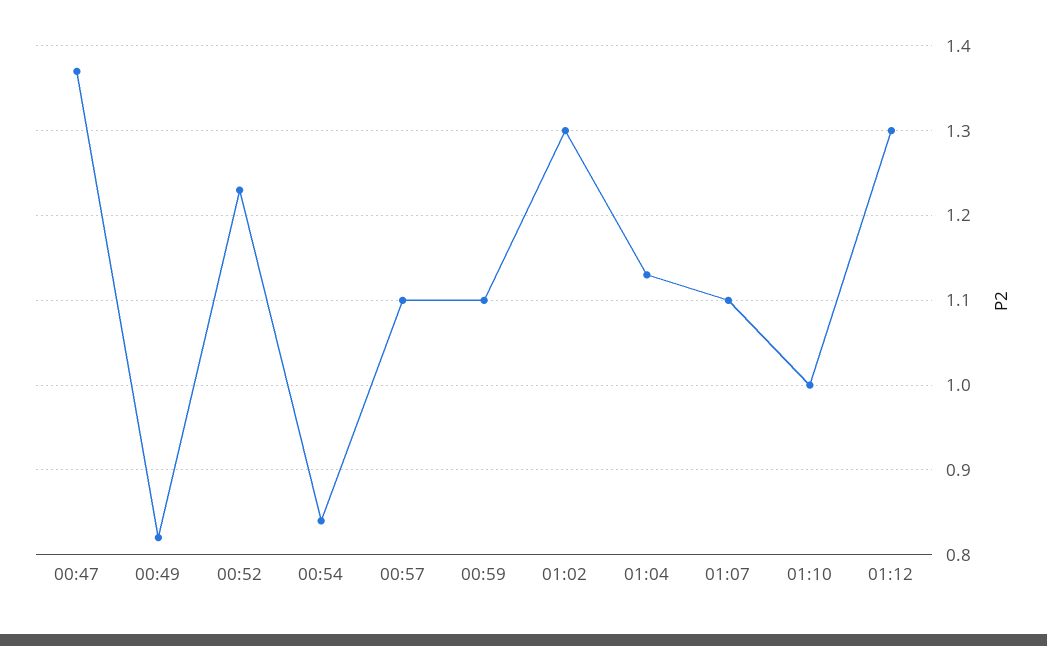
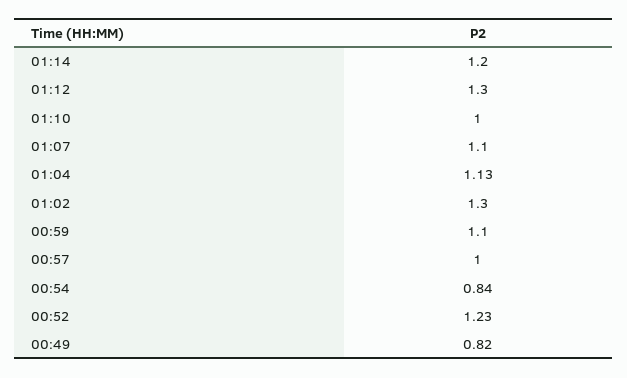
00:47: 1.37 -> none
00:57: 1.1 -> 1
01:14: none -> 1.2

